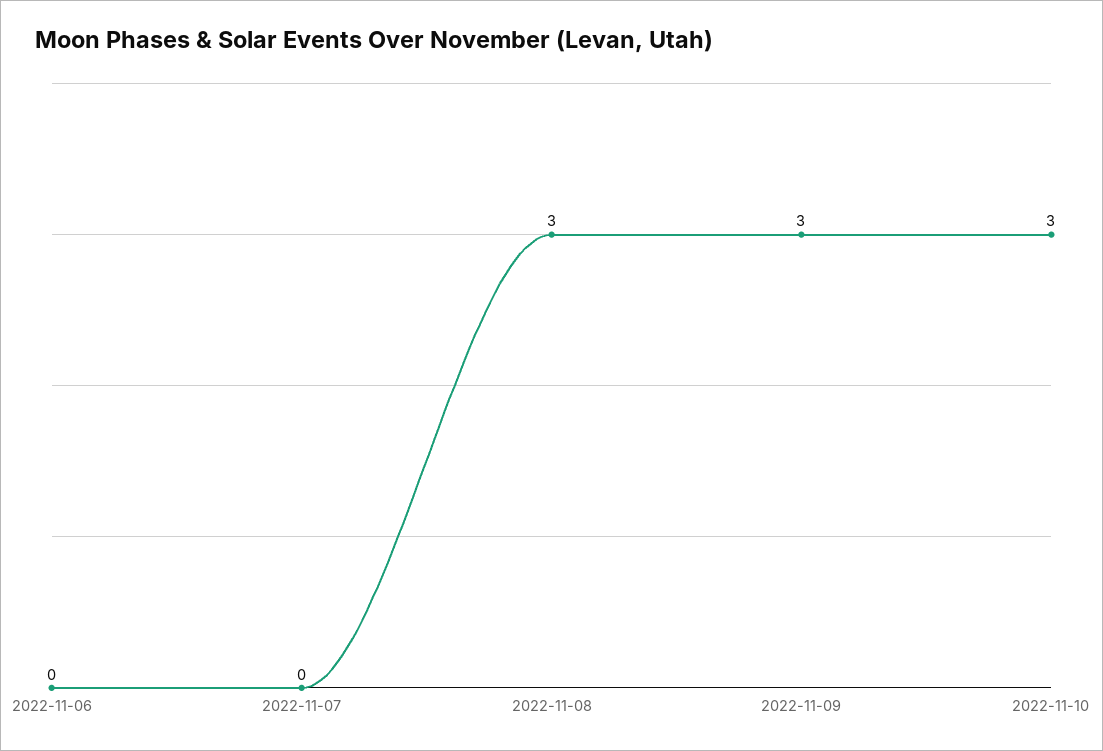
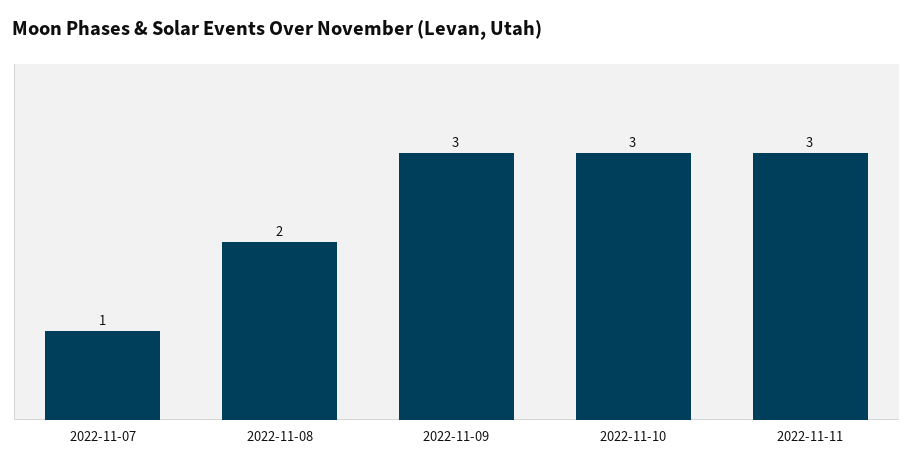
2022-11-06: 0 -> none
2022-11-07: 0 -> 1
2022-11-08: 3 -> 2
2022-11-11: none -> 3

